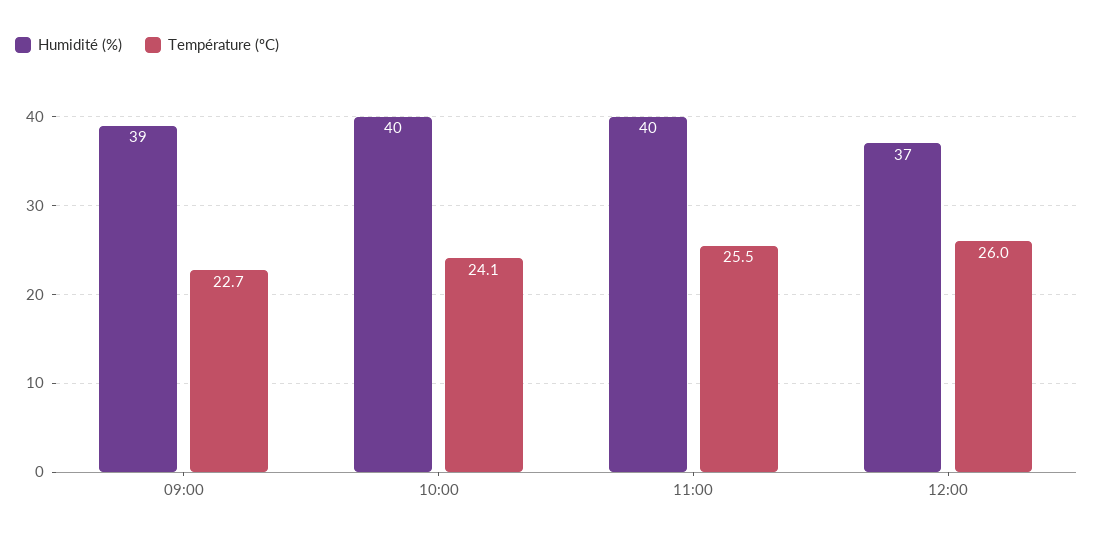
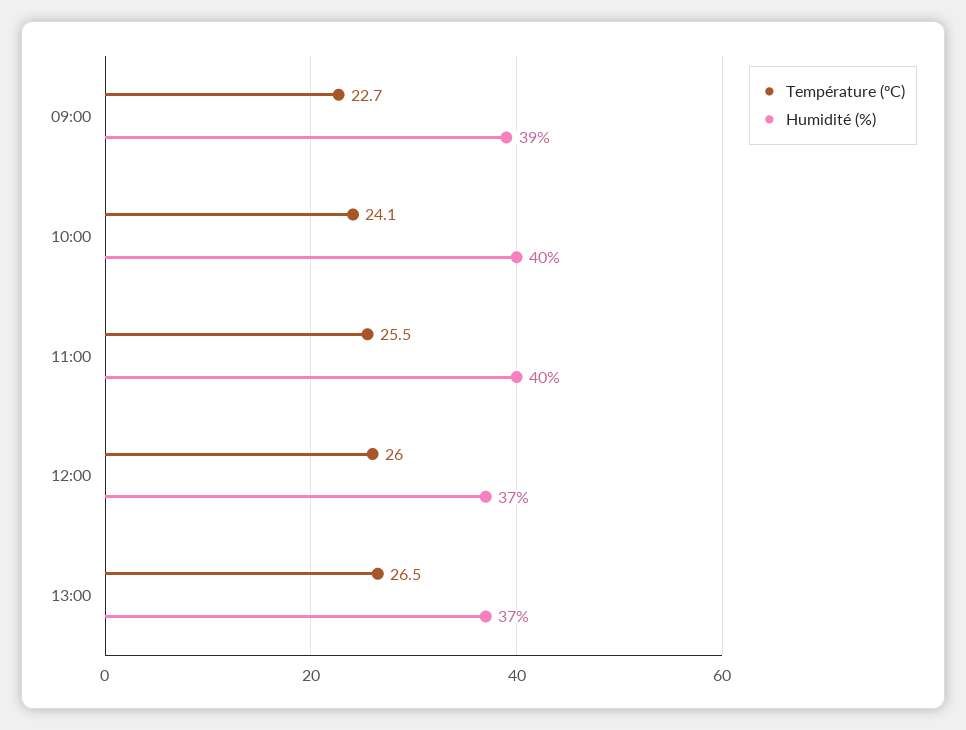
Température (ºC), 13:00: none -> 26.5
Humidité (%), 13:00: none -> 37

